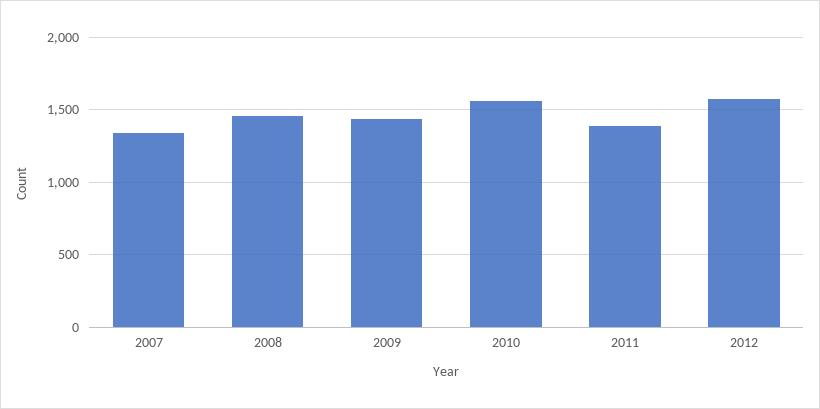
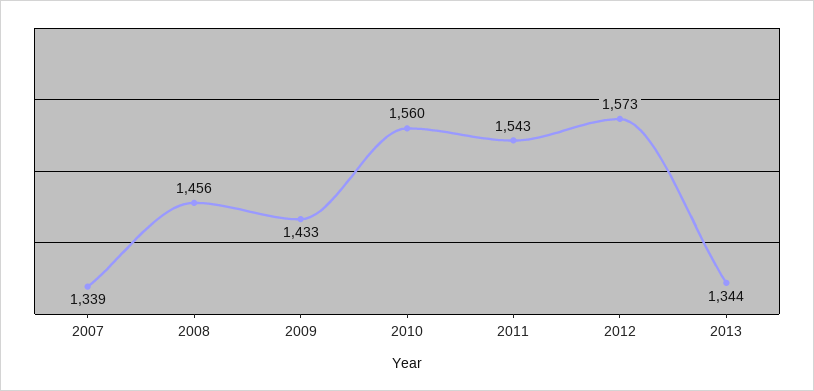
2011: 1400 -> 1543
2013: none -> 1344

